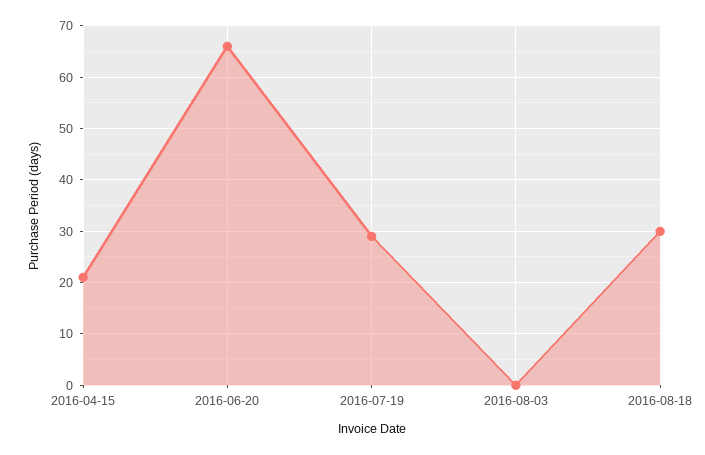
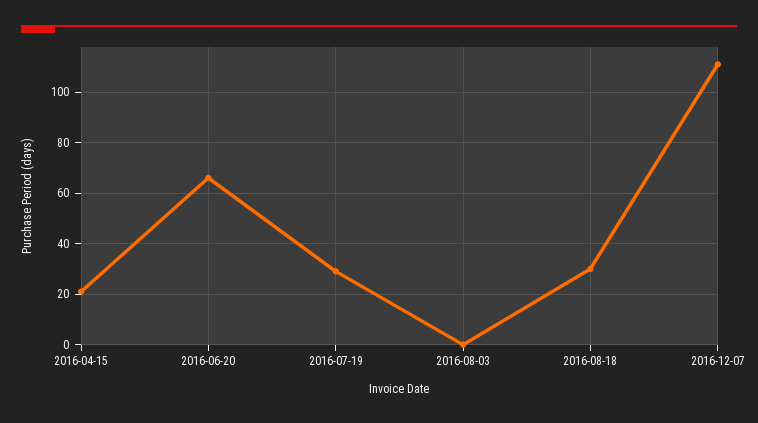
2016-12-07: none -> 110

